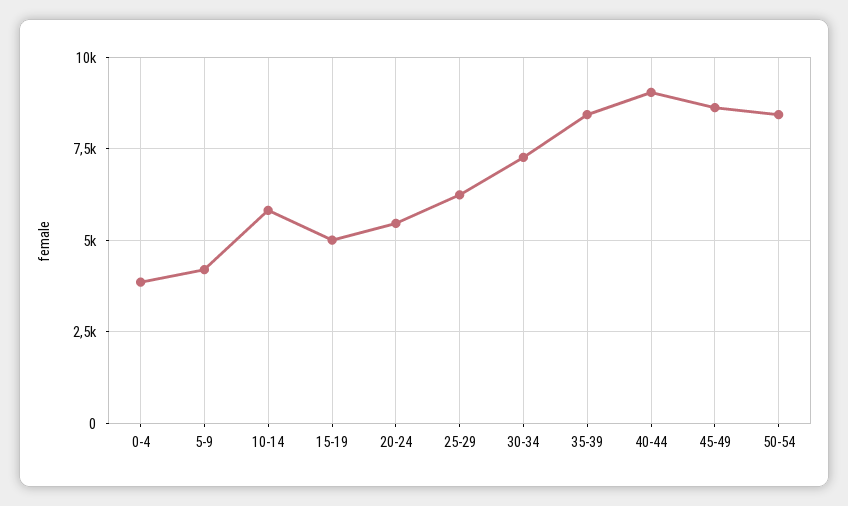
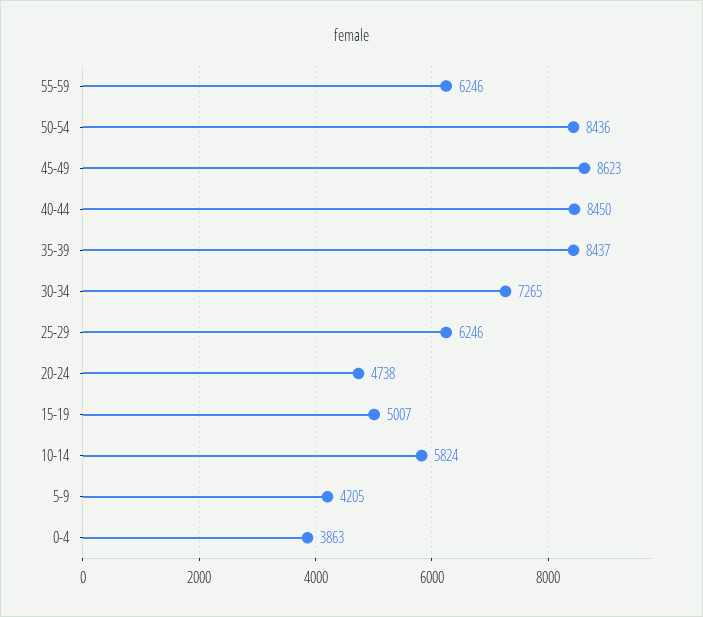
20-24: 5500 -> 4738
40-44: 9000 -> 8450
55-59: none -> 6246

